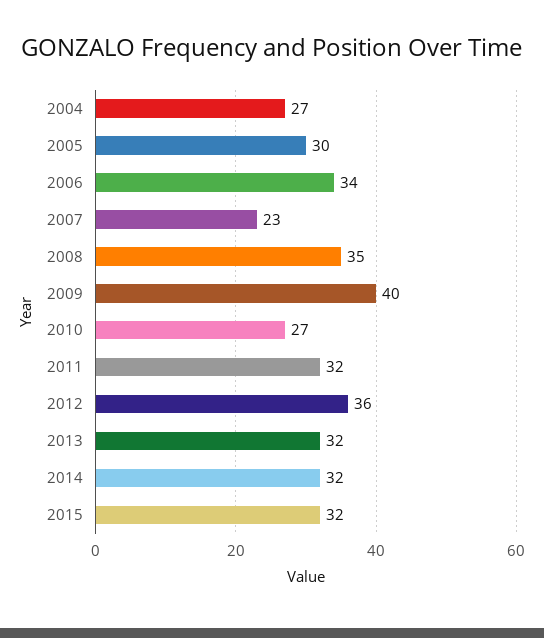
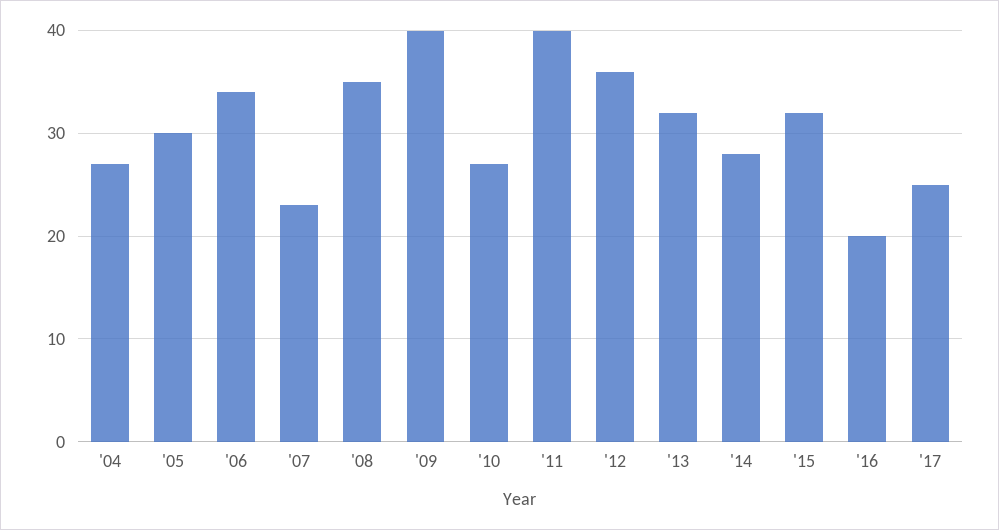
2011: 32 -> 40
2014: 32 -> 28
'16: none -> 20
'17: none -> 25

